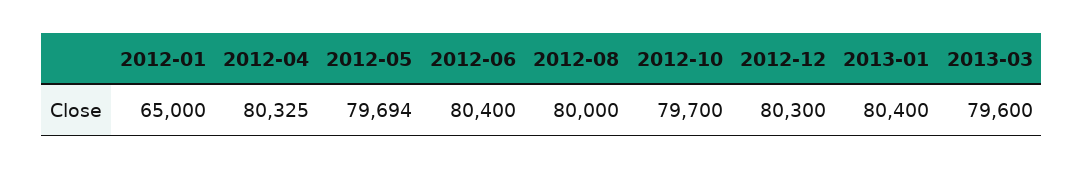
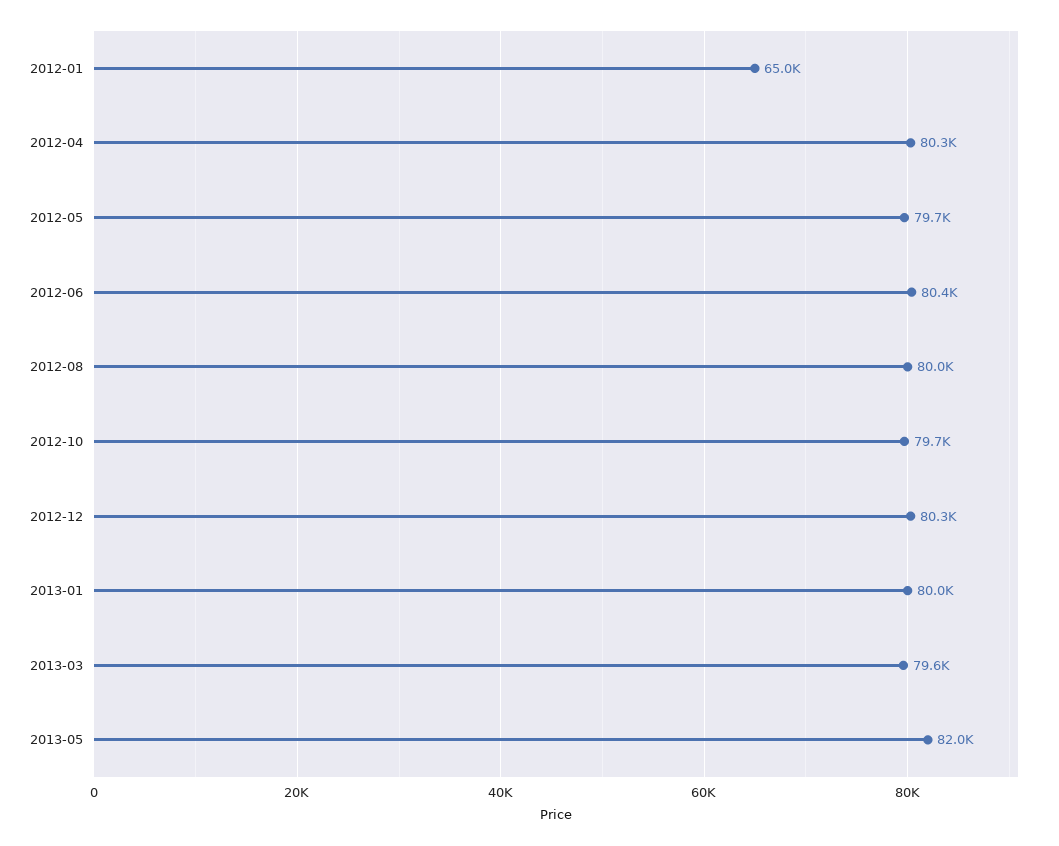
2013-01: 80400 -> 80000
2013-05: none -> 82000

